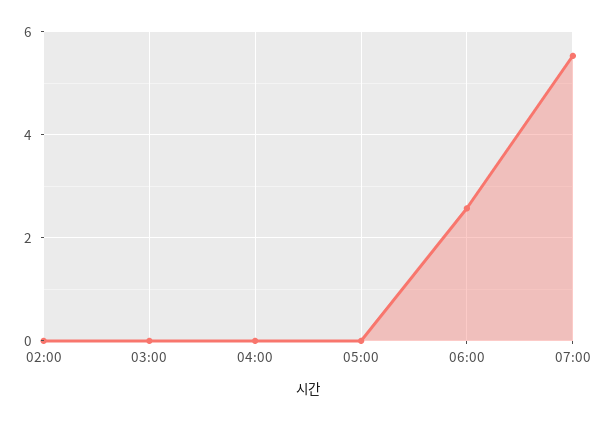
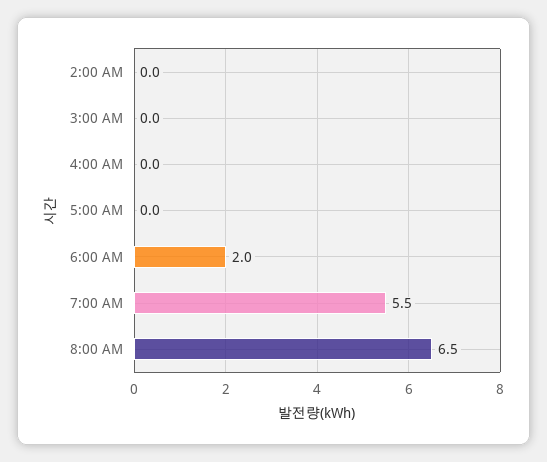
06:00: 2.6 -> 2
8:00 AM: none -> 6.5

